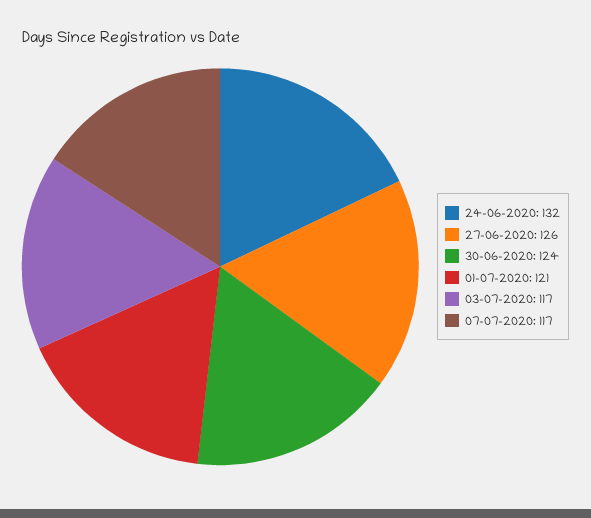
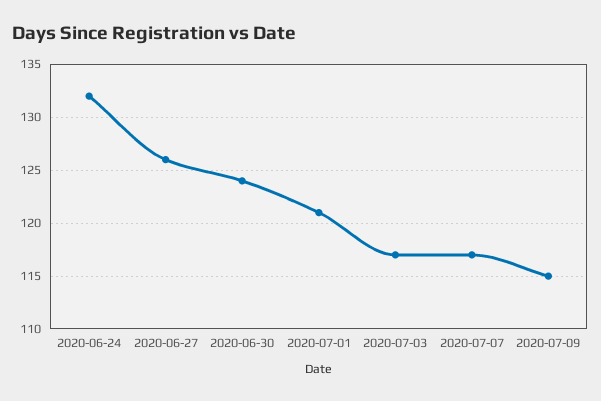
2020-07-09: none -> 115

